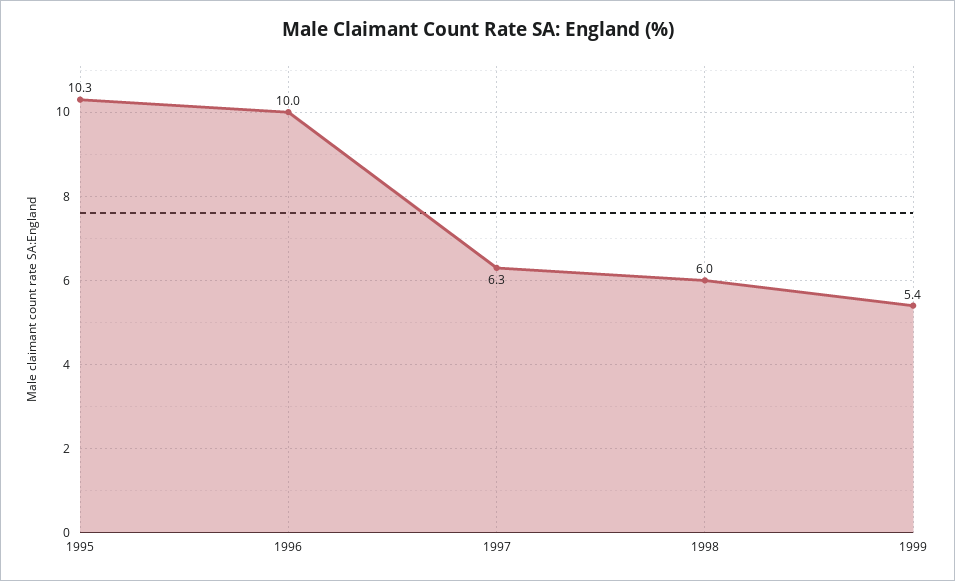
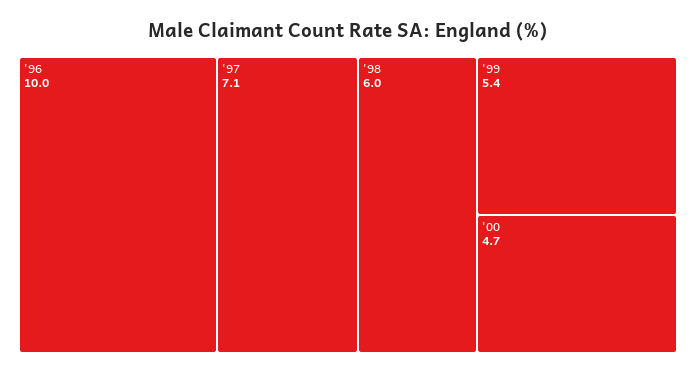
1995: 10.3 -> none
1997: 6.3 -> 7.1
'00: none -> 4.7

